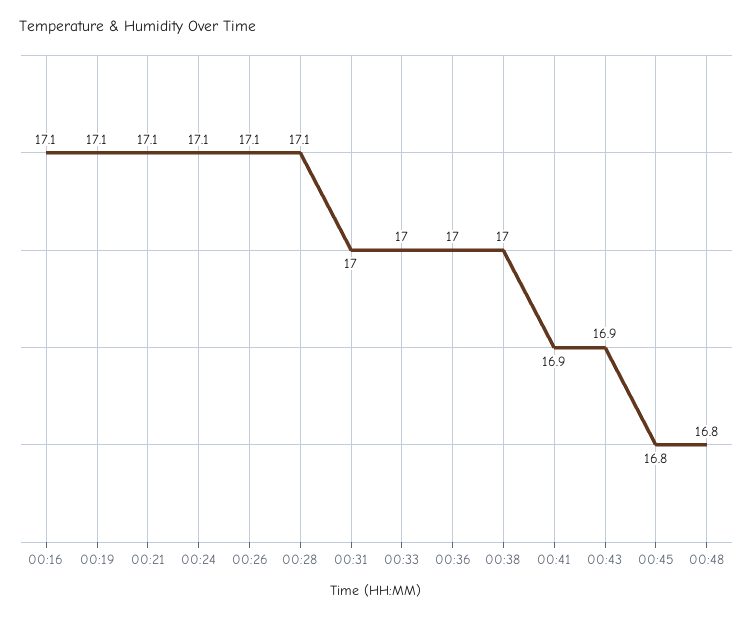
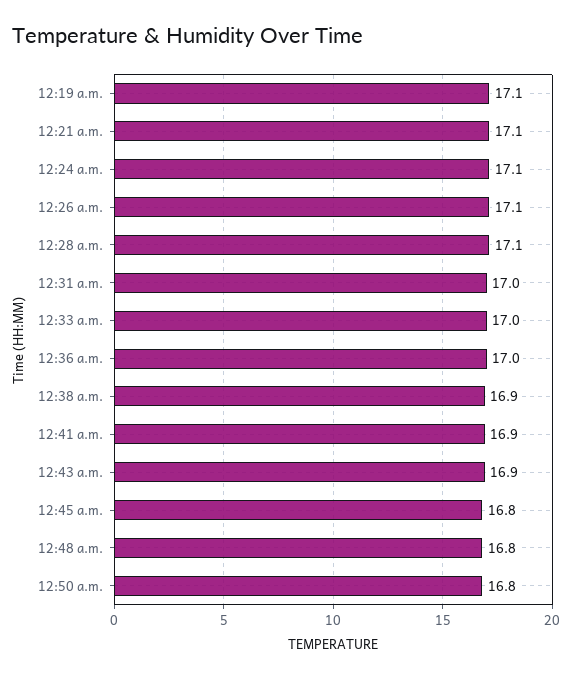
00:16: 17.1 -> none
00:38: 17 -> 16.9
12:50 a.m.: none -> 16.8

